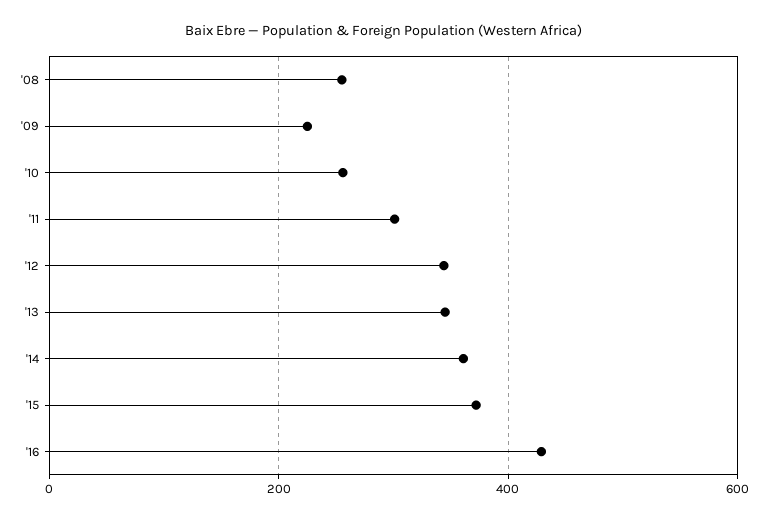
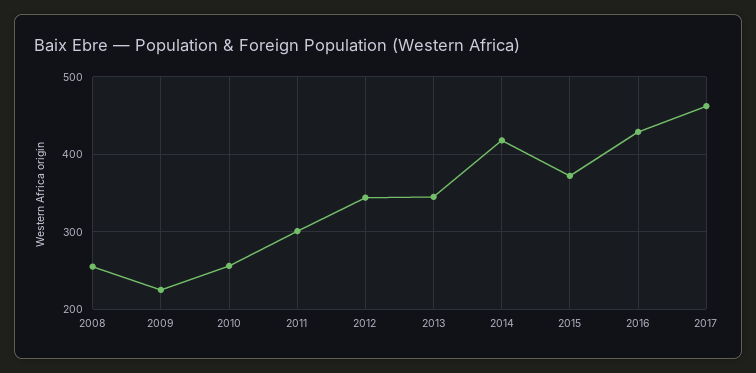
'14: 360 -> 420
2017: none -> 460

